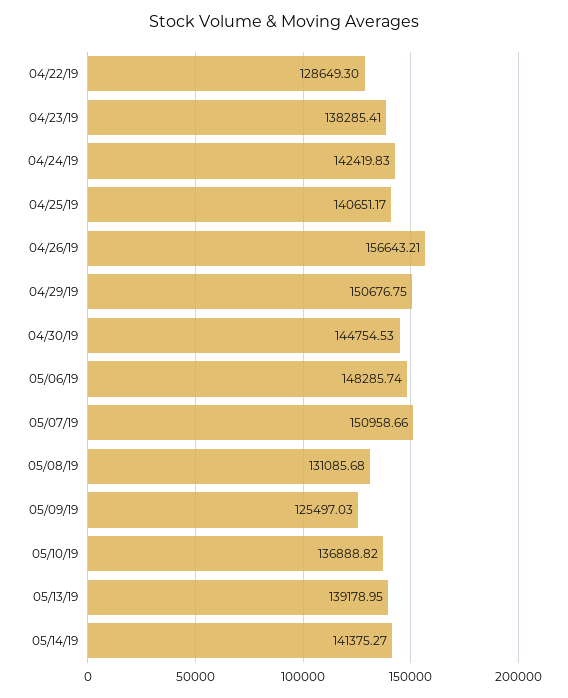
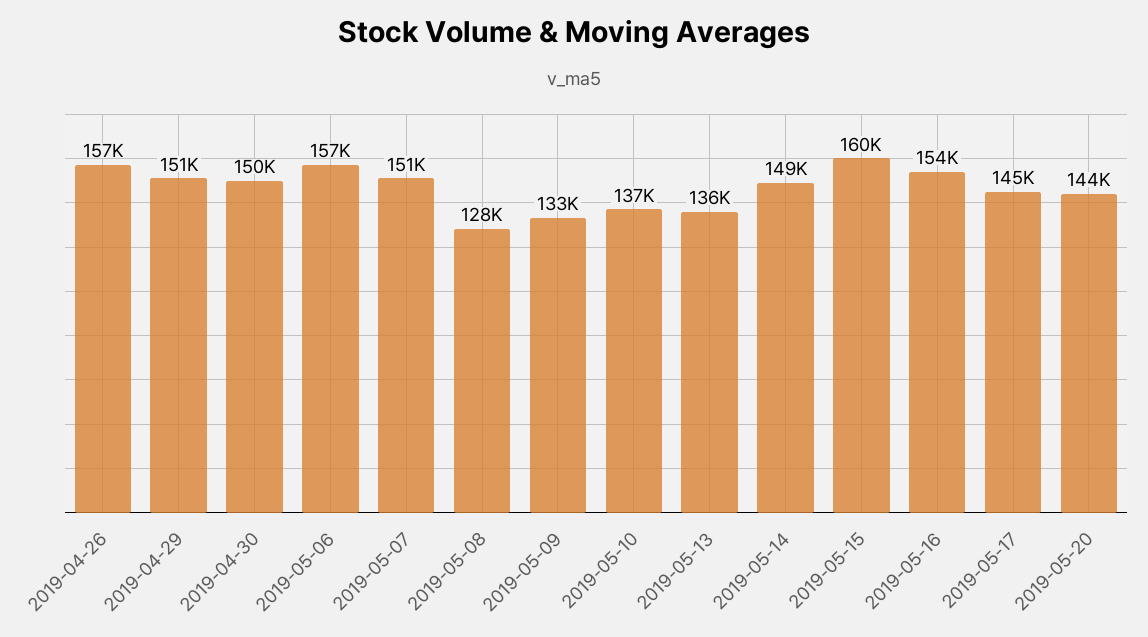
04/22/19: 128649.3 -> none
04/23/19: 138285.41 -> none
04/24/19: 142419.83 -> none
04/25/19: 140651.17 -> none
04/30/19: 144754.53 -> 150000
05/06/19: 148285.74 -> 157000
05/08/19: 131085.68 -> 128000
05/09/19: 125497.03 -> 133000
05/13/19: 139178.95 -> 136000
05/14/19: 141375.27 -> 149000
2019-05-15: none -> 160000
2019-05-16: none -> 154000
2019-05-17: none -> 145000
2019-05-20: none -> 144000

